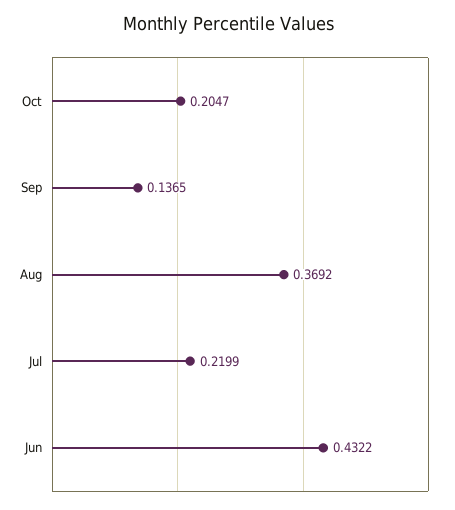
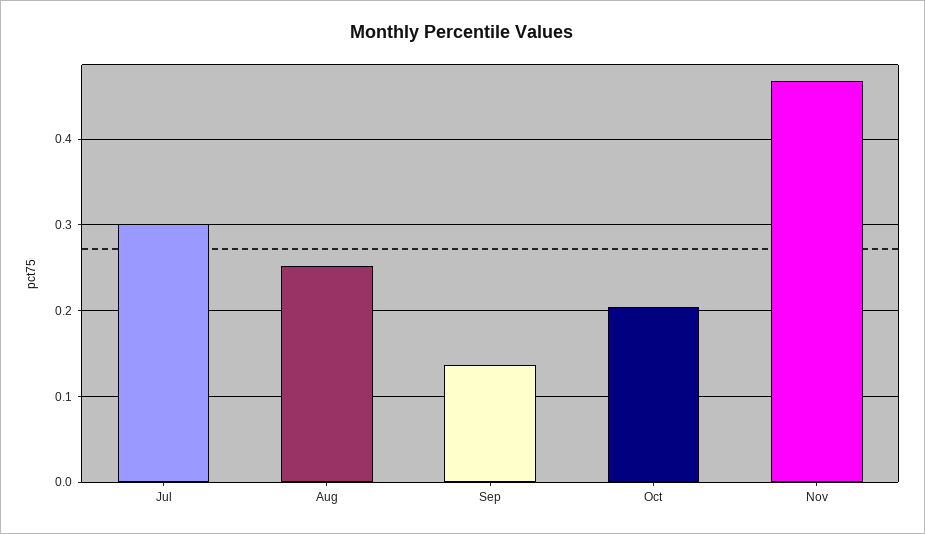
Aug: 0.3692 -> 0.25
Jul: 0.2199 -> 0.3
Jun: 0.4322 -> none
Nov: none -> 0.47

